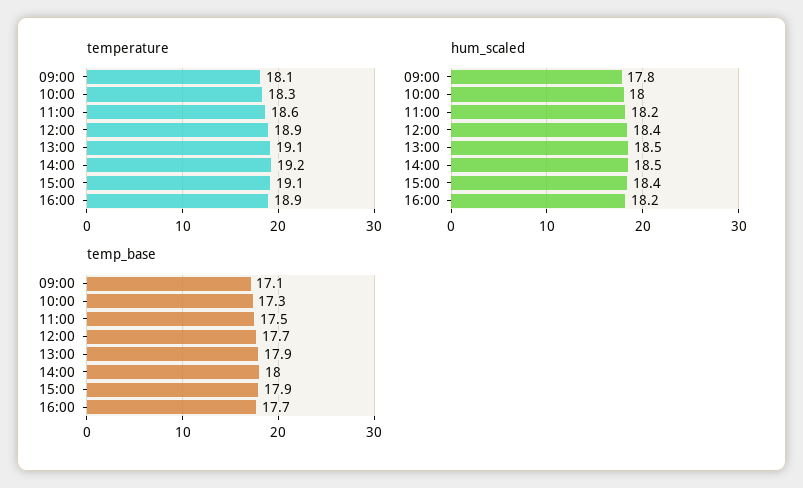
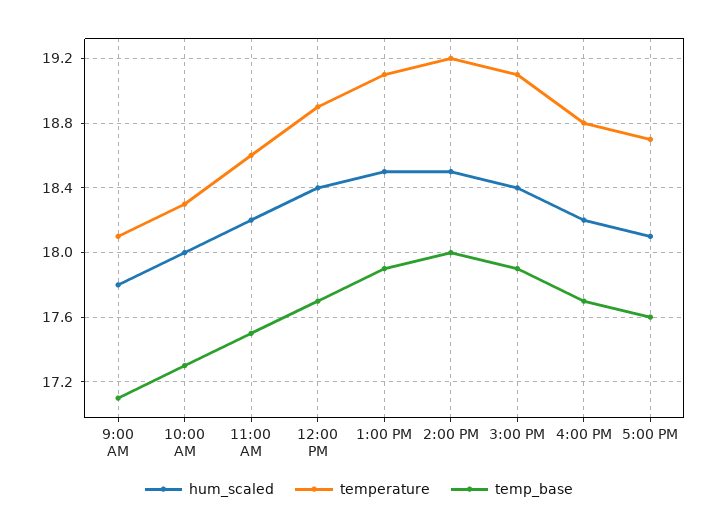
temperature, 16:00: 18.9 -> 18.8
hum_scaled, 5:00 PM: none -> 18.1
temperature, 5:00 PM: none -> 18.7
temp_base, 5:00 PM: none -> 17.6

